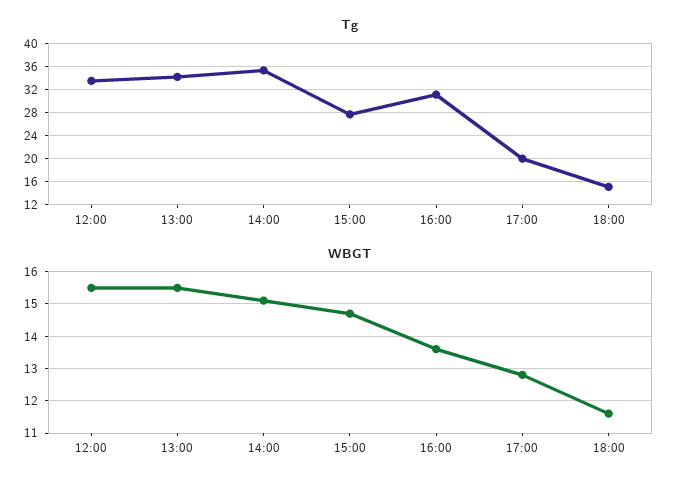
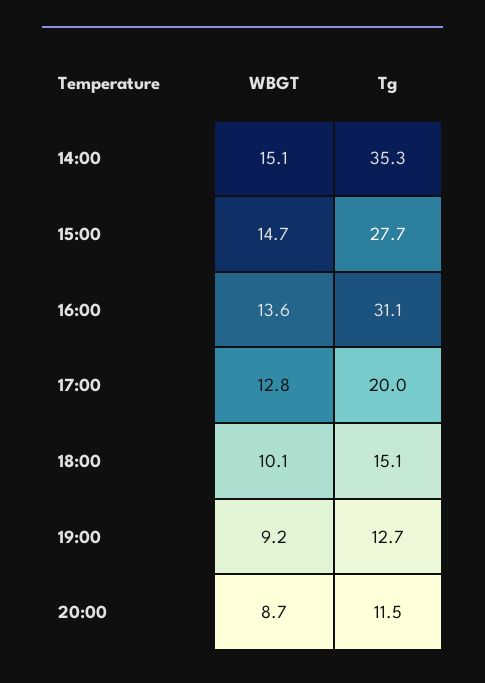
Tg, 12:00: 34 -> none
Tg, 13:00: 34 -> none
WBGT, 12:00: 15.5 -> none
WBGT, 13:00: 15.5 -> none
WBGT, 18:00: 11.5 -> 10.1
WBGT, 19:00: none -> 9.2
Tg, 19:00: none -> 12.7
WBGT, 20:00: none -> 8.7
Tg, 20:00: none -> 11.5

